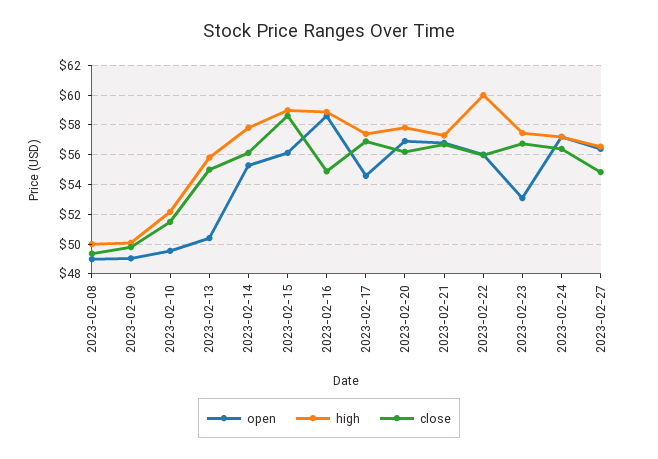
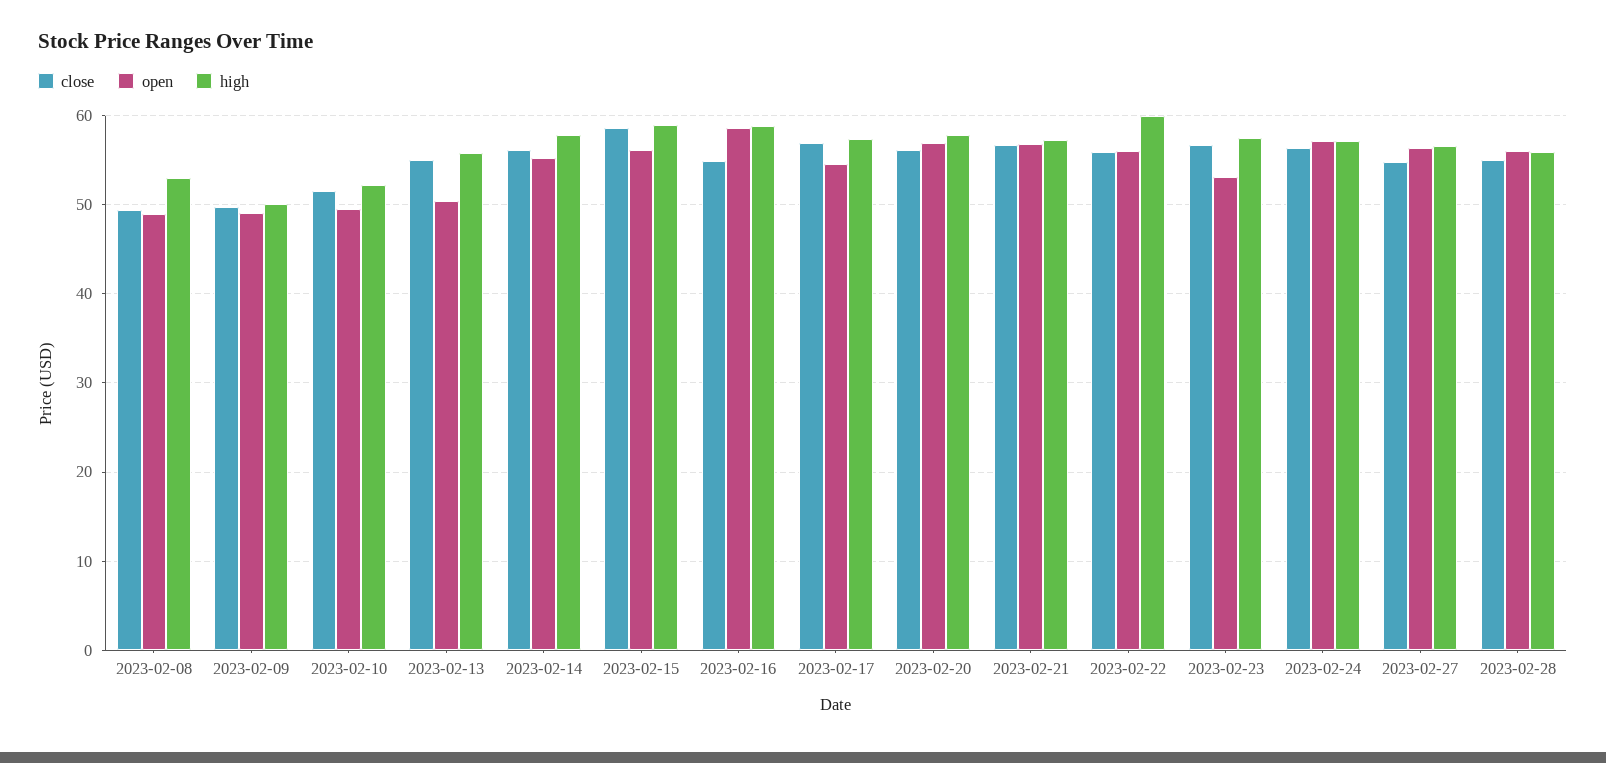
high, 2023-02-08: 50 -> 53
close, 2023-02-28: none -> 55
open, 2023-02-28: none -> 56
high, 2023-02-28: none -> 56

